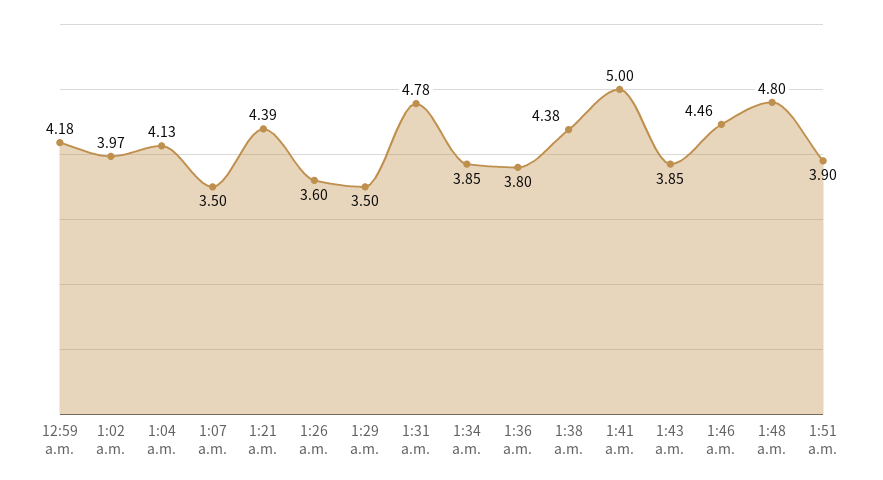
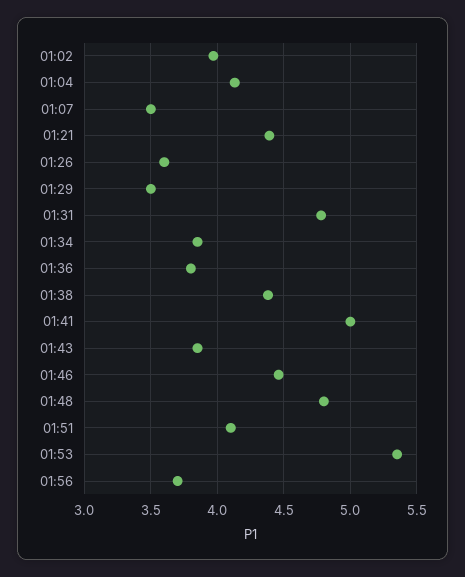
12:59 a.m.: 4.18 -> none
1:51 a.m.: 3.9 -> 4.1
01:53: none -> 5.35
01:56: none -> 3.7

